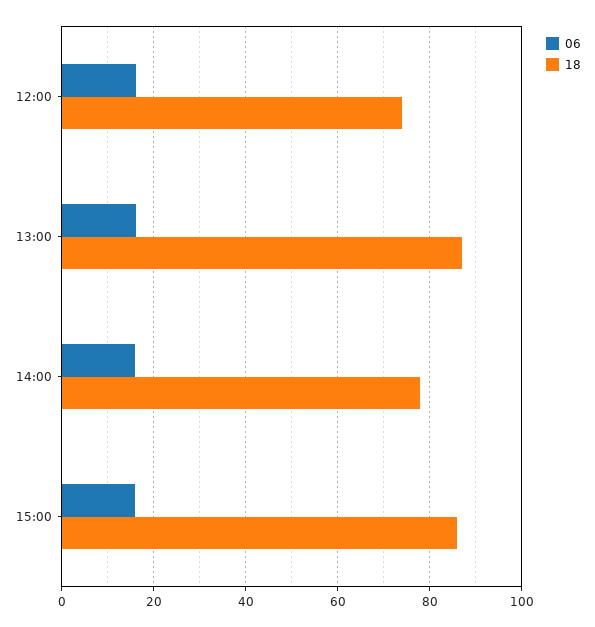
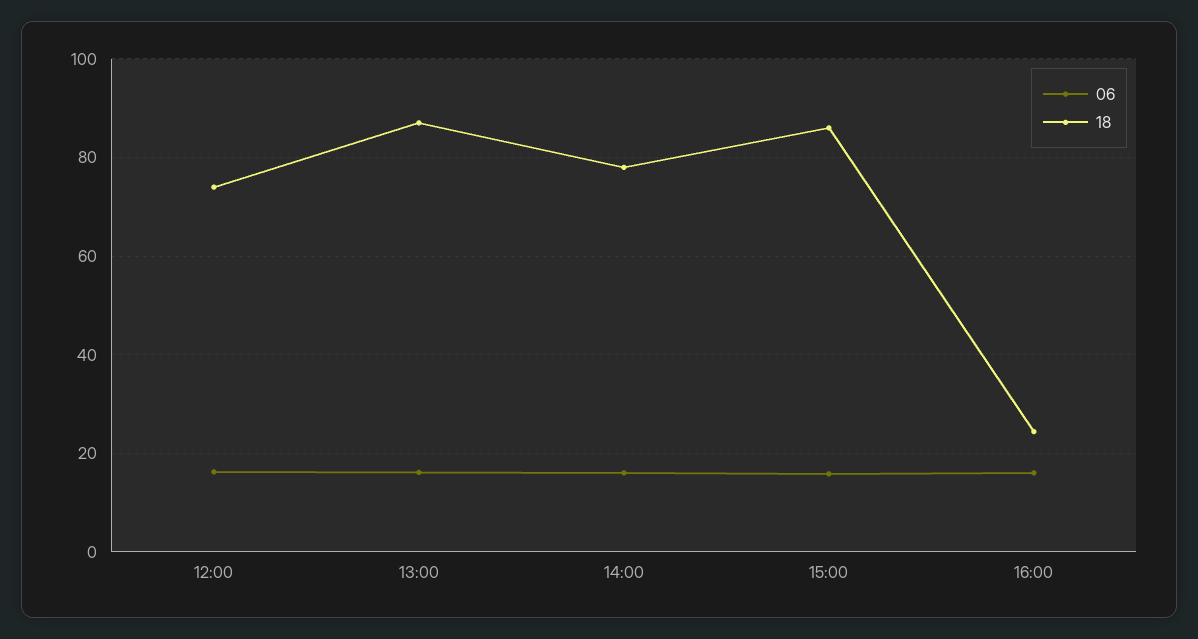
06, 16:00: none -> 16
18, 16:00: none -> 24

